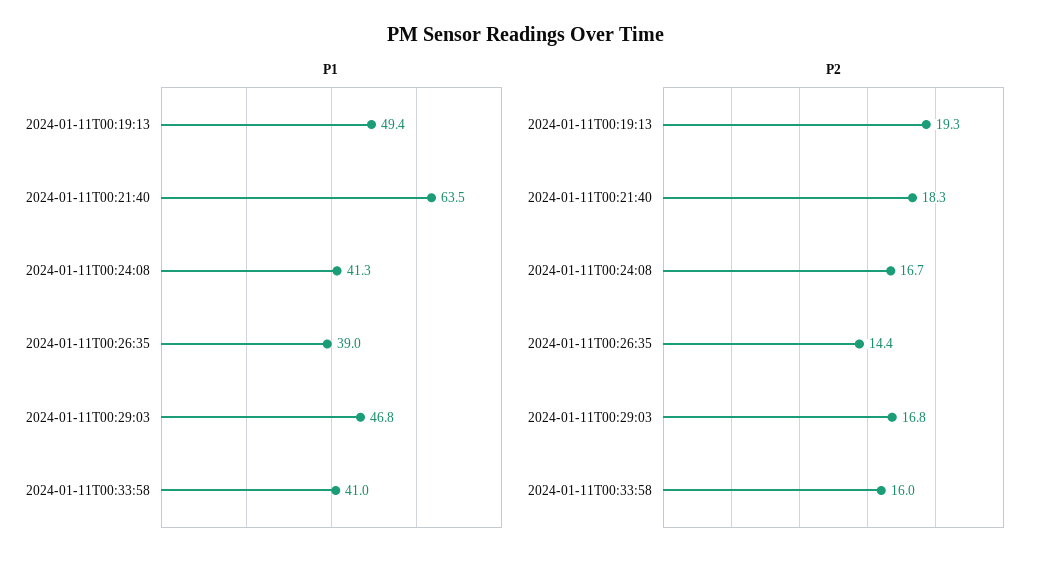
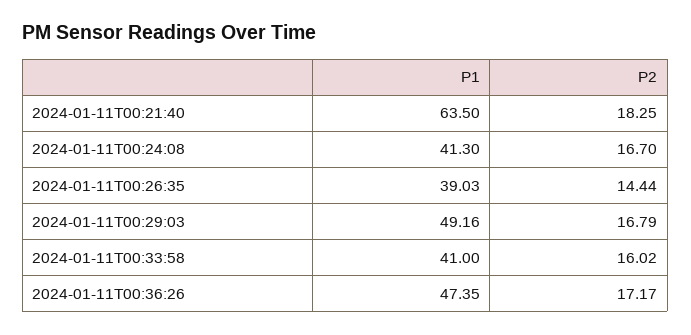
P1, 2024-01-11T00:19:13: 49.4 -> none
P1, 2024-01-11T00:29:03: 46.8 -> 49.16
P2, 2024-01-11T00:19:13: 19.3 -> none
P1, 2024-01-11T00:36:26: none -> 47.35
P2, 2024-01-11T00:36:26: none -> 17.17

